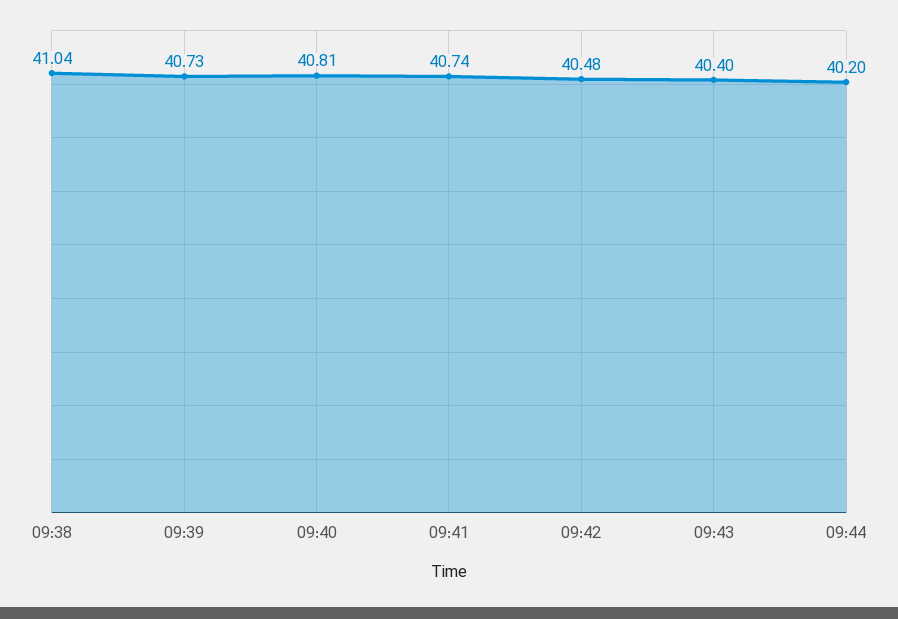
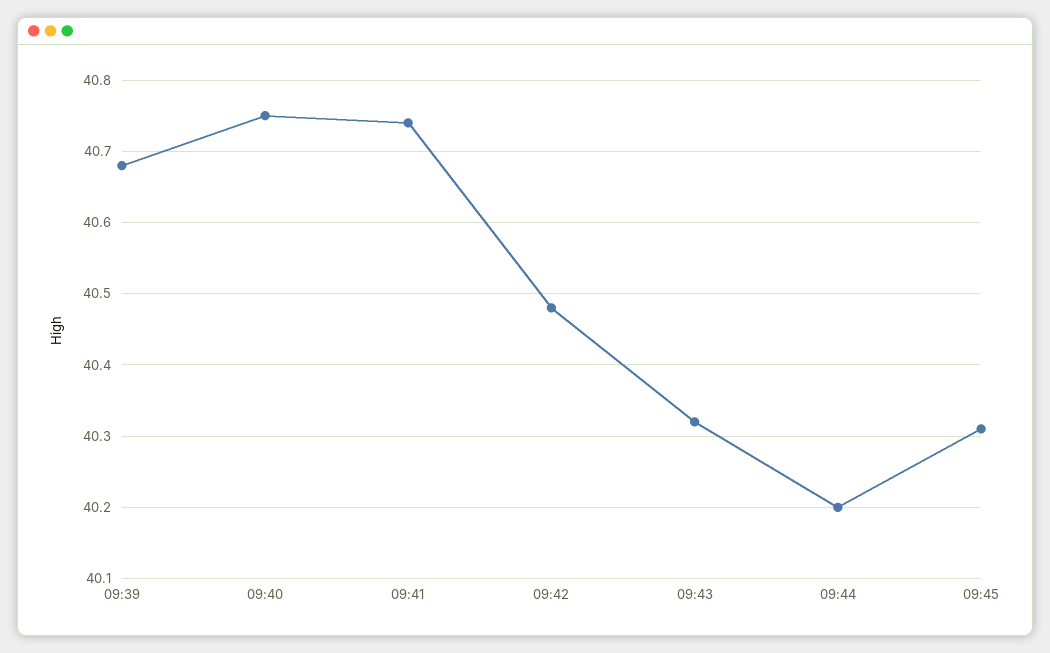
09:38: 41.04 -> none
09:39: 40.73 -> 40.68
09:40: 40.81 -> 40.75
09:43: 40.4 -> 40.32
09:45: none -> 40.31

